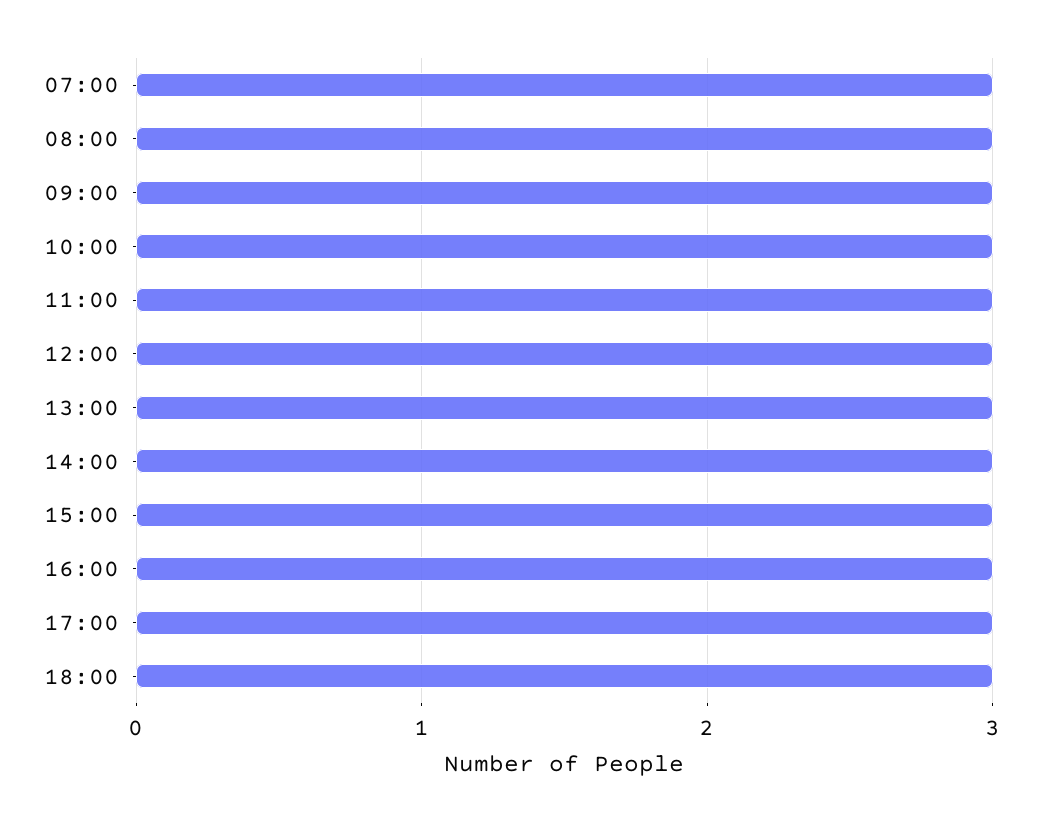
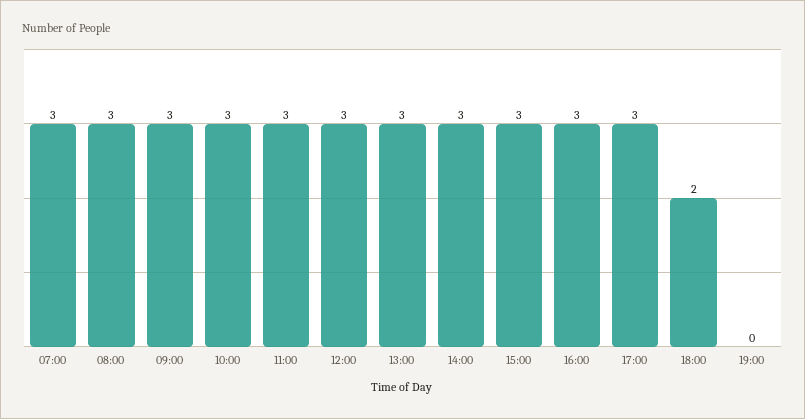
18:00: 3 -> 2
19:00: none -> 0

